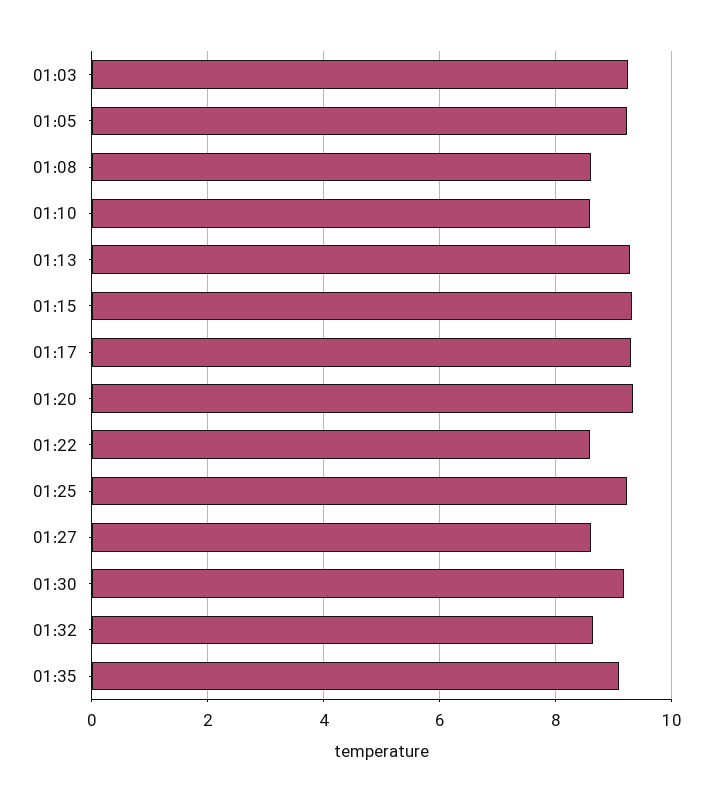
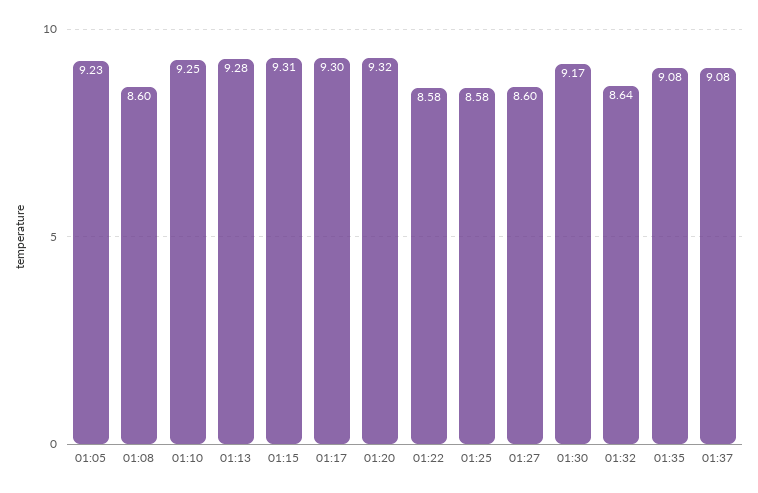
01:03: 9.2 -> none
01:10: 8.6 -> 9.25
01:25: 9.2 -> 8.58
01:37: none -> 9.08

